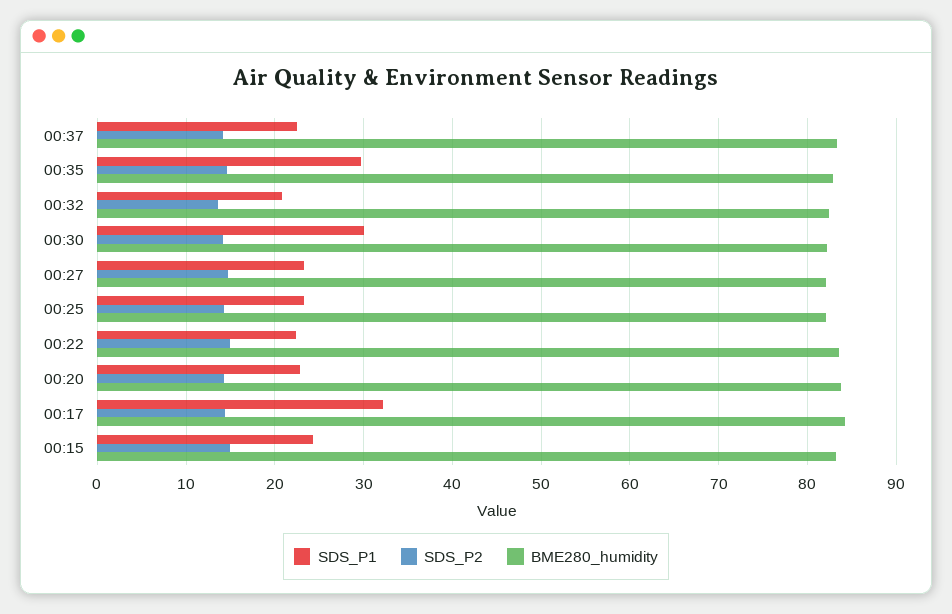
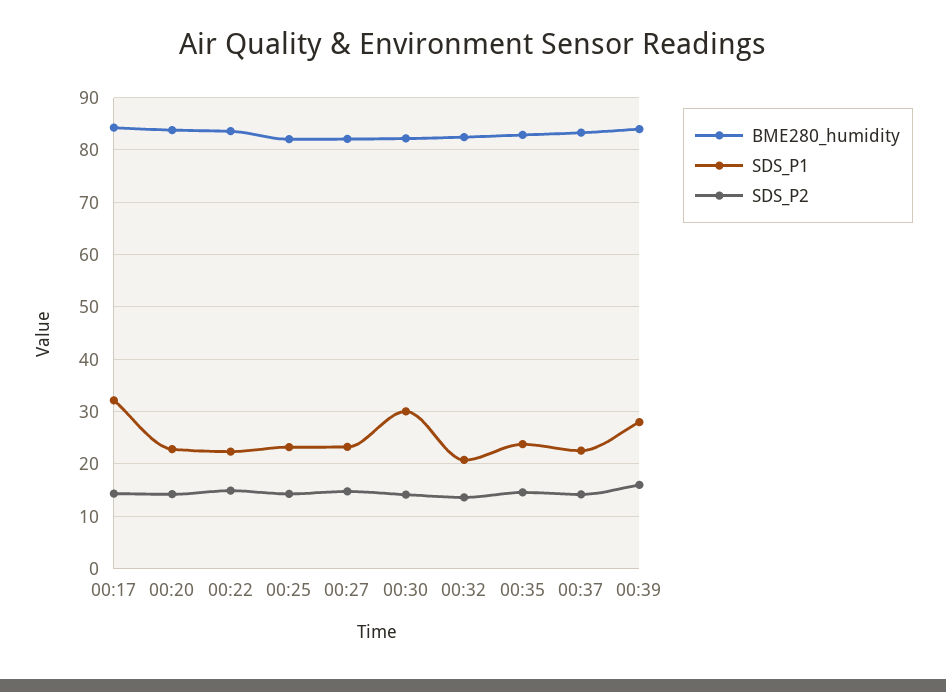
SDS_P1, 00:35: 30 -> 24
SDS_P1, 00:15: 24 -> none
SDS_P2, 00:15: 15 -> none
BME280_humidity, 00:15: 83 -> none
BME280_humidity, 00:39: none -> 84
SDS_P1, 00:39: none -> 28
SDS_P2, 00:39: none -> 16

